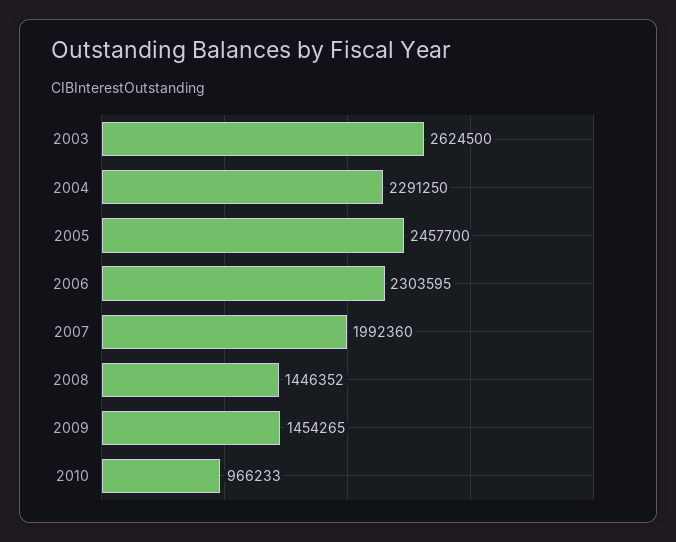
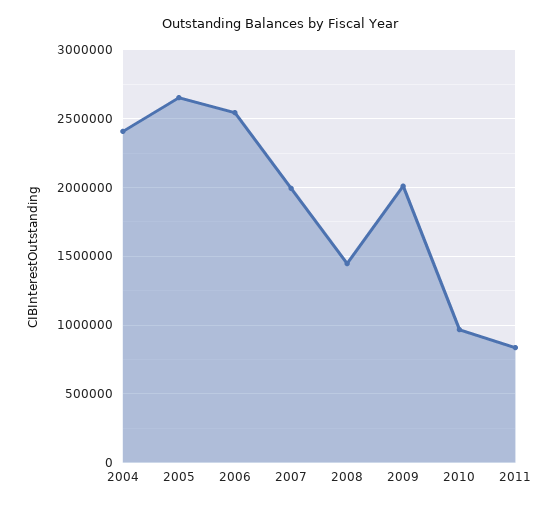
2003: 2624500 -> none
2004: 2291250 -> 2400000
2005: 2457700 -> 2650000
2006: 2303595 -> 2550000
2009: 1454265 -> 2000000
2011: none -> 850000

